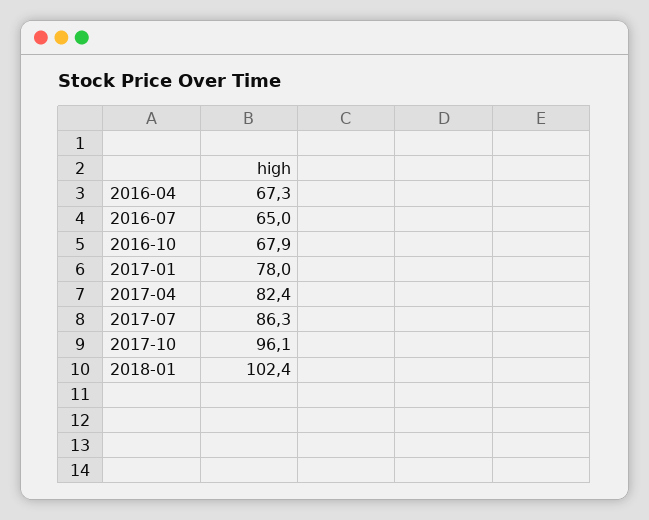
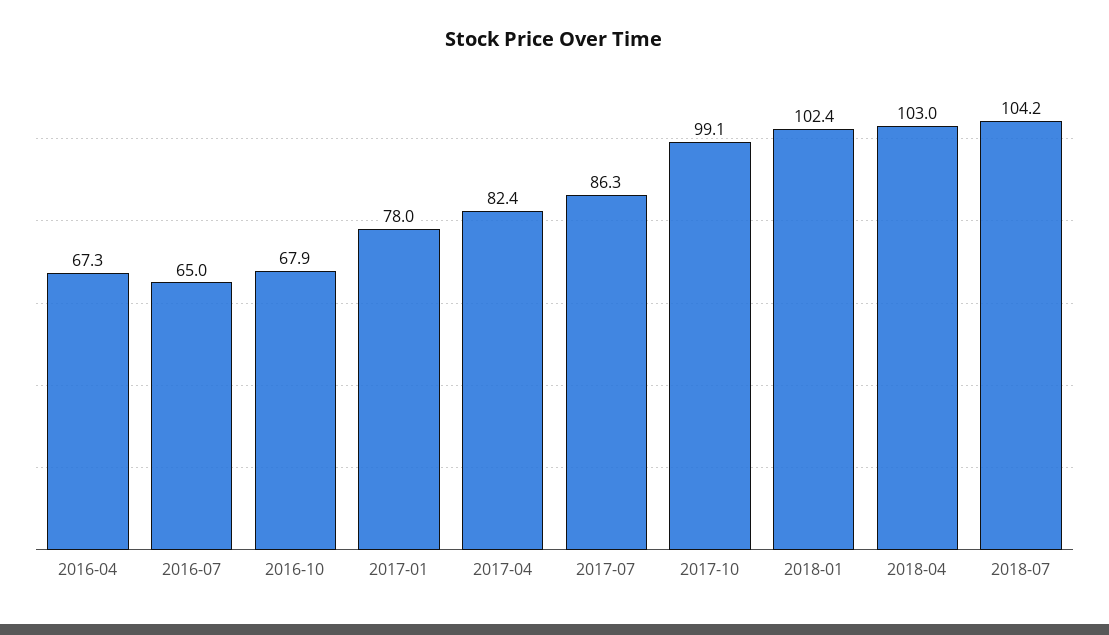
2017-10: 96.1 -> 99.1
2018-04: none -> 103
2018-07: none -> 104.2

